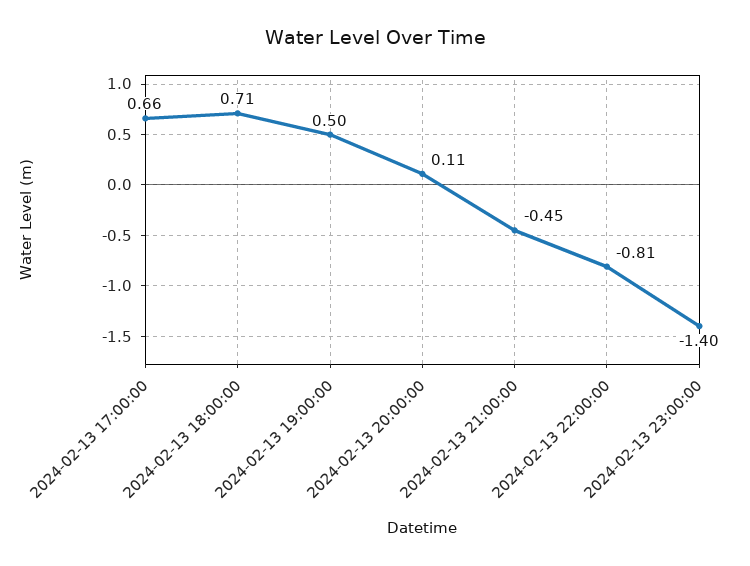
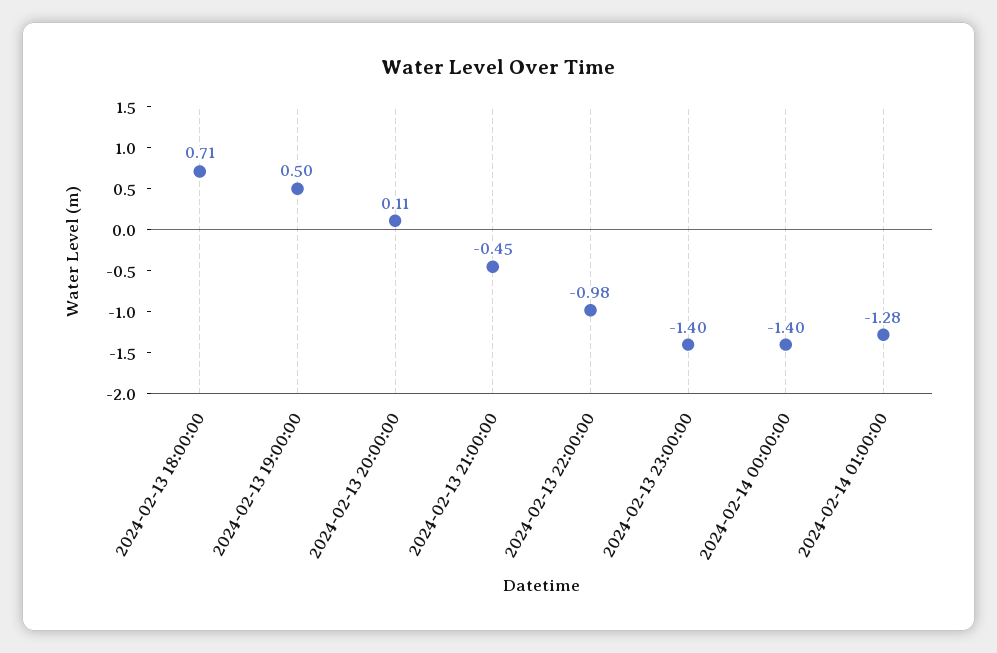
2024-02-13 17:00:00: 0.66 -> none
2024-02-13 22:00:00: -0.81 -> -0.98
2024-02-14 00:00:00: none -> -1.4
2024-02-14 01:00:00: none -> -1.28

